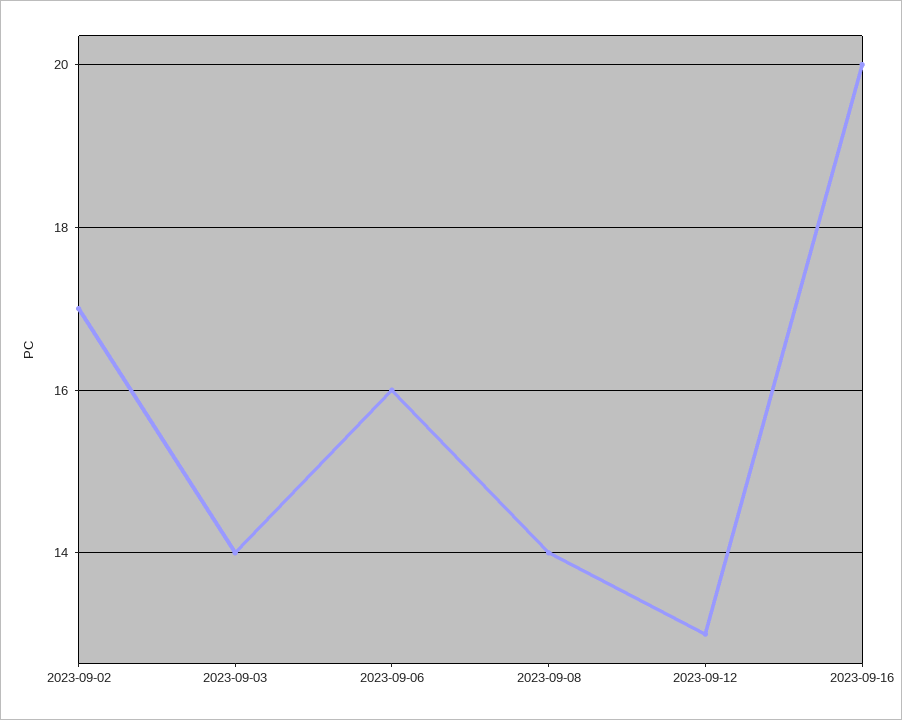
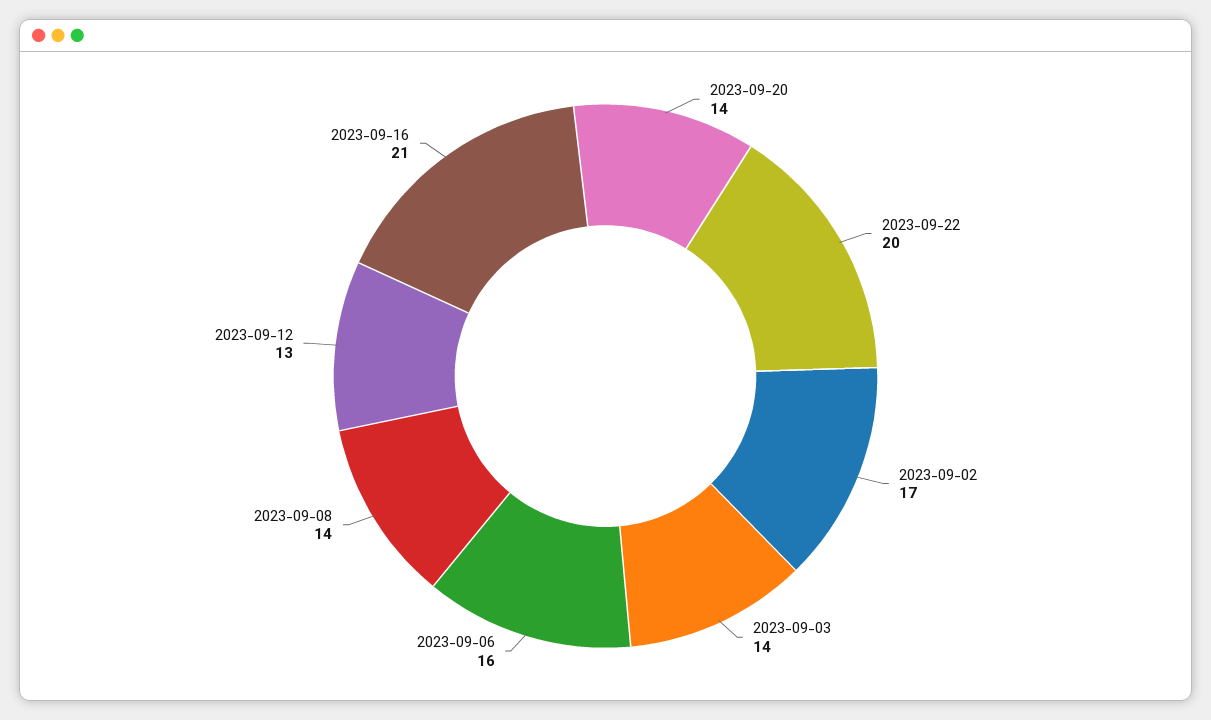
2023-09-16: 20 -> 21
2023-09-20: none -> 14
2023-09-22: none -> 20

